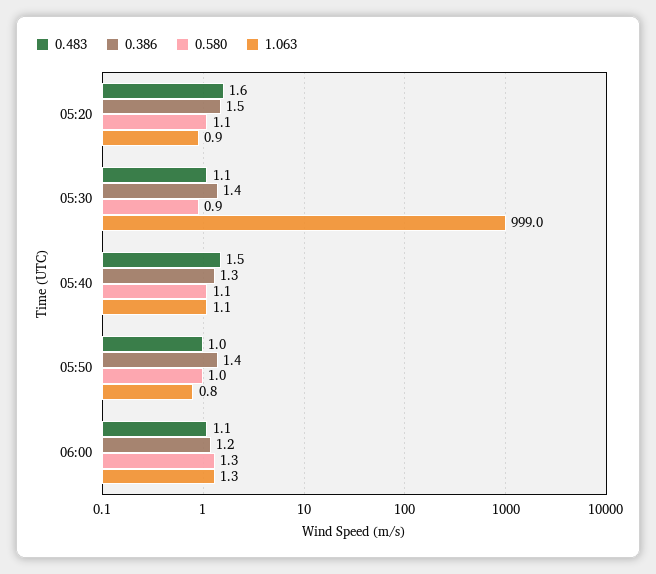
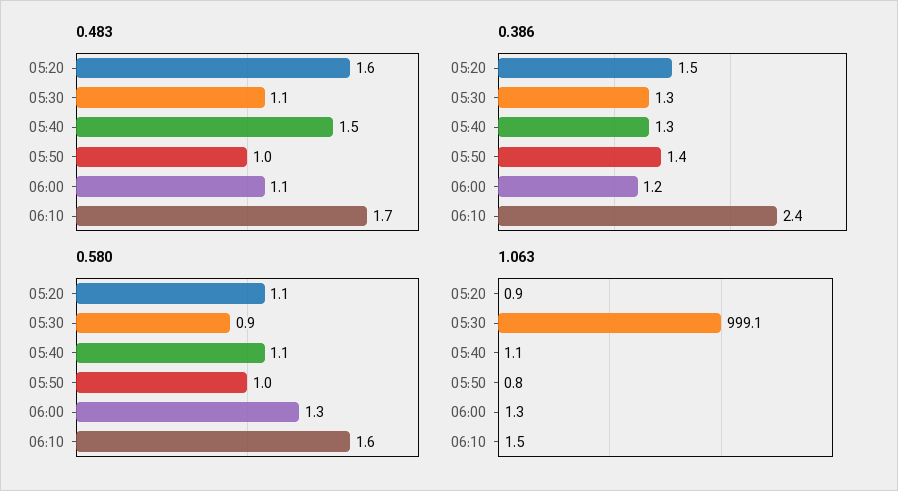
0.386, 05:30: 1.4 -> 1.3
1.063, 05:30: 999 -> 999.1
0.483, 06:10: none -> 1.7
0.386, 06:10: none -> 2.4
0.580, 06:10: none -> 1.6
1.063, 06:10: none -> 1.5

